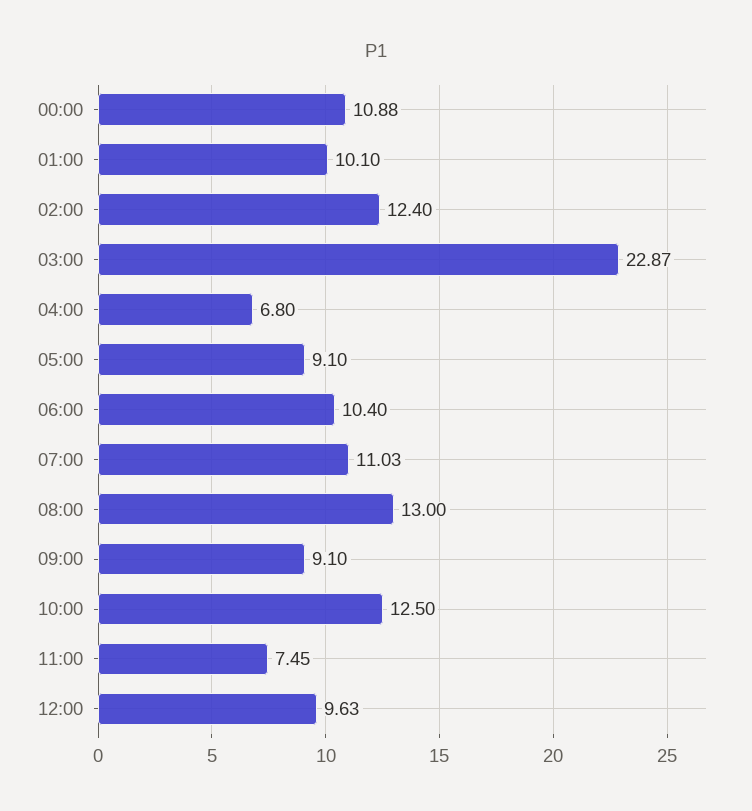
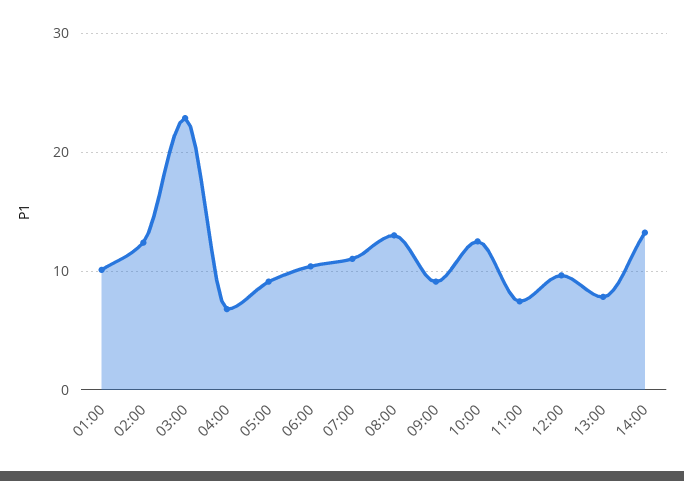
00:00: 10.88 -> none
13:00: none -> 8
14:00: none -> 13

